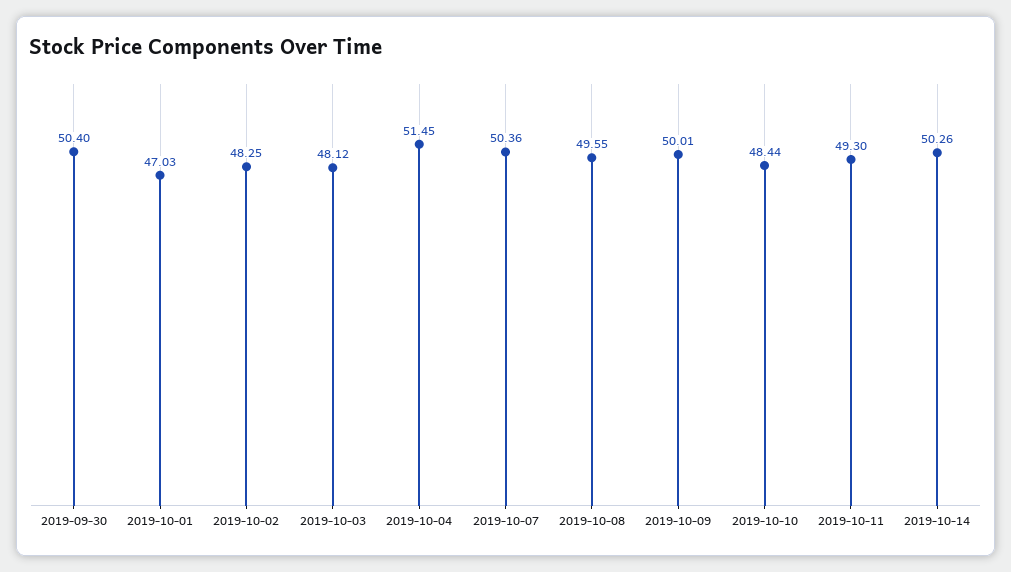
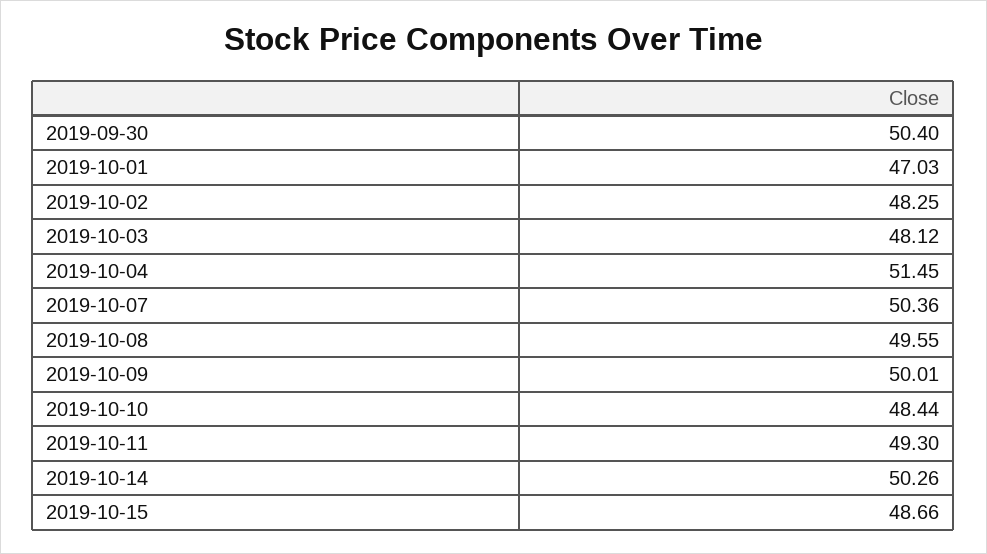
2019-10-15: none -> 48.66

